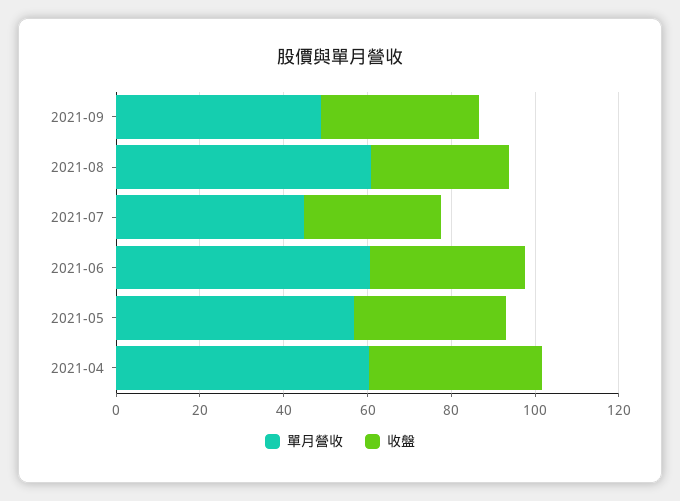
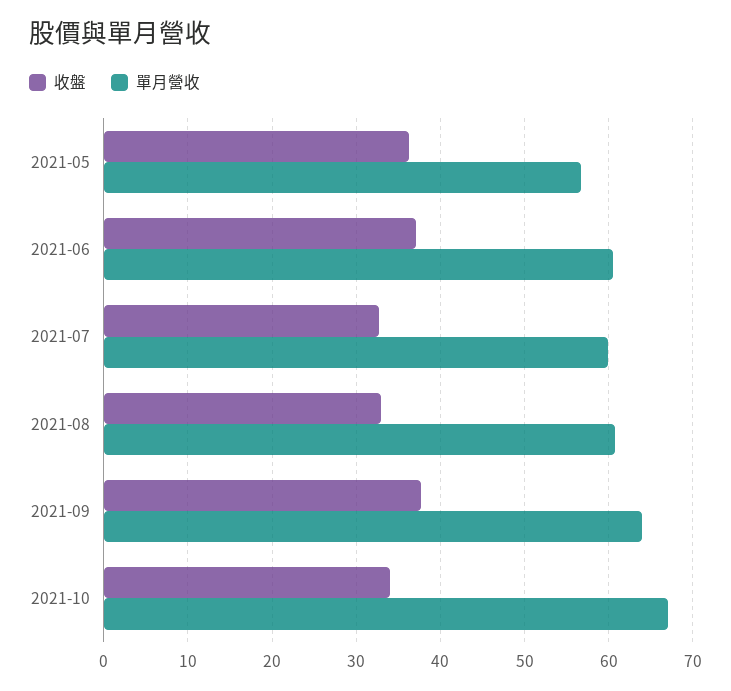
單月營收, 2021-09: 50 -> 64
單月營收, 2021-07: 45 -> 60
單月營收, 2021-04: 60 -> none
收盤, 2021-04: 40 -> none
收盤, 2021-10: none -> 34
單月營收, 2021-10: none -> 67

